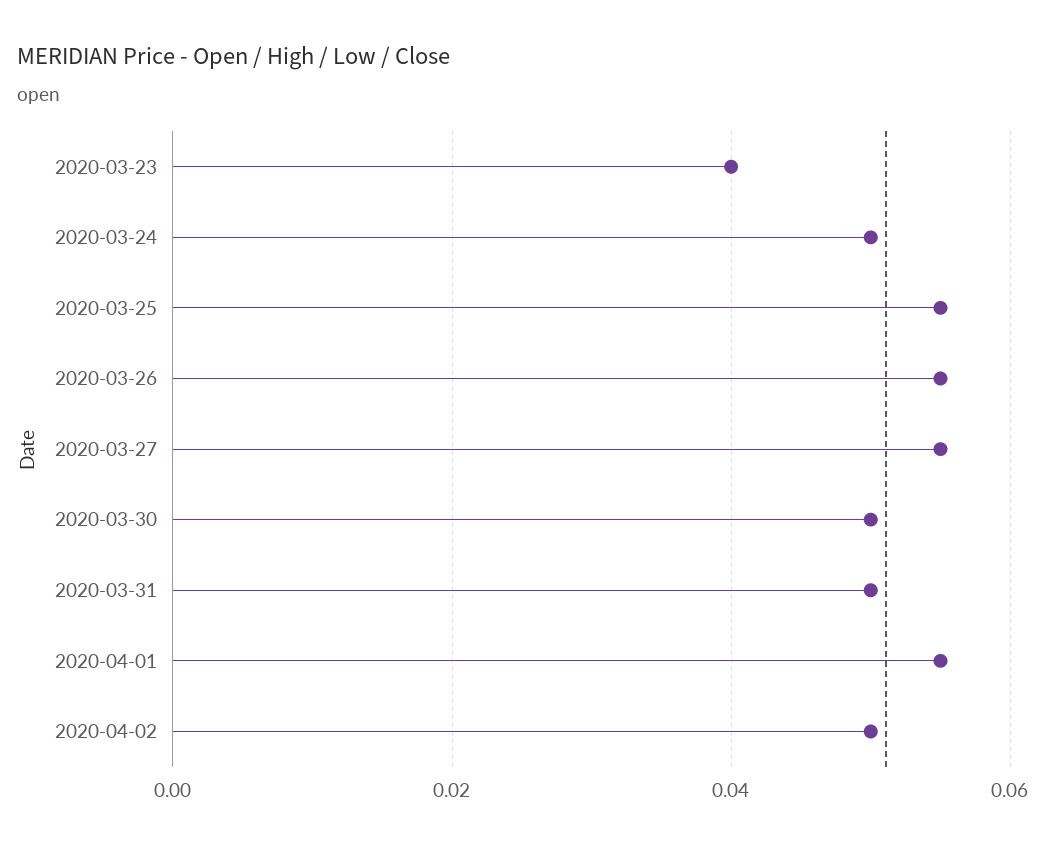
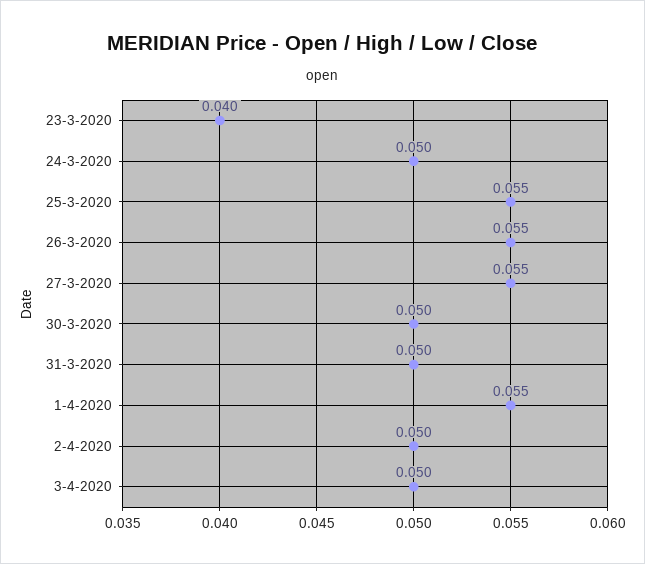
3-4-2020: none -> 0.05

